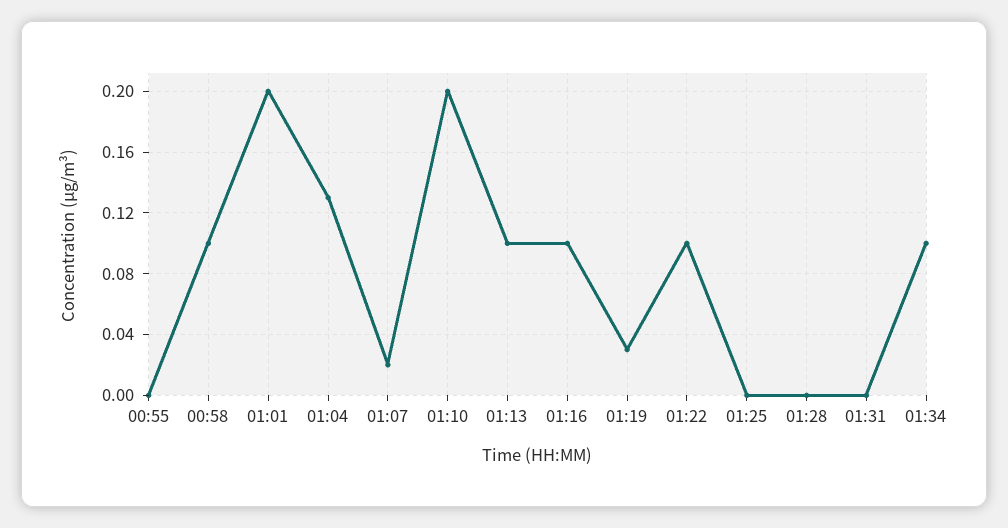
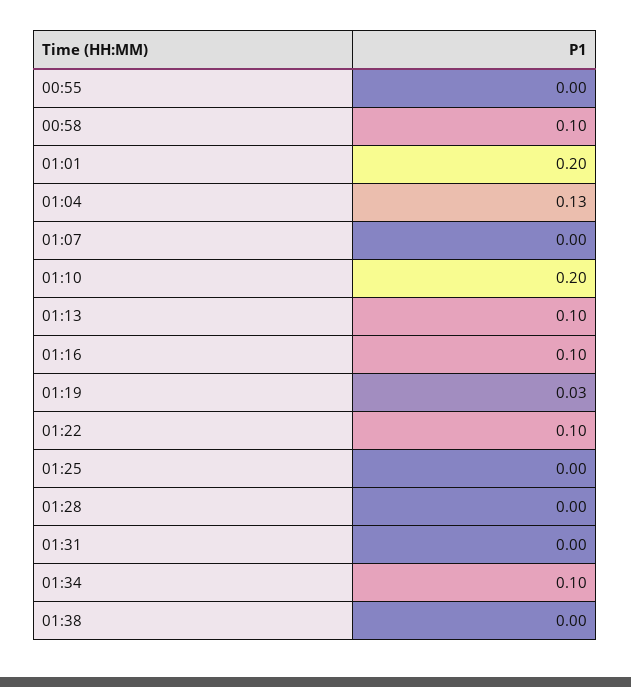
01:07: 0.02 -> 0
01:38: none -> 0

